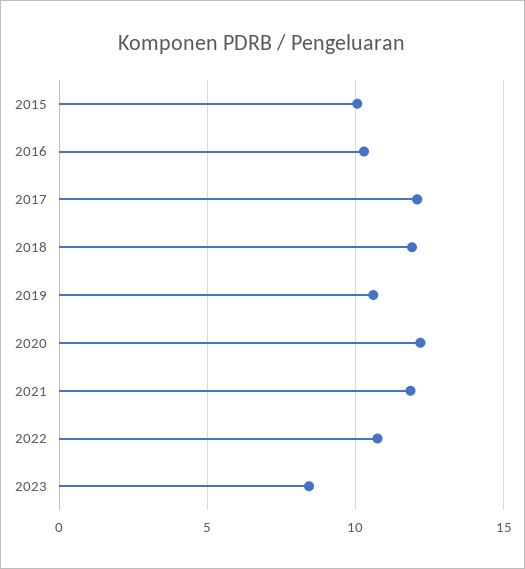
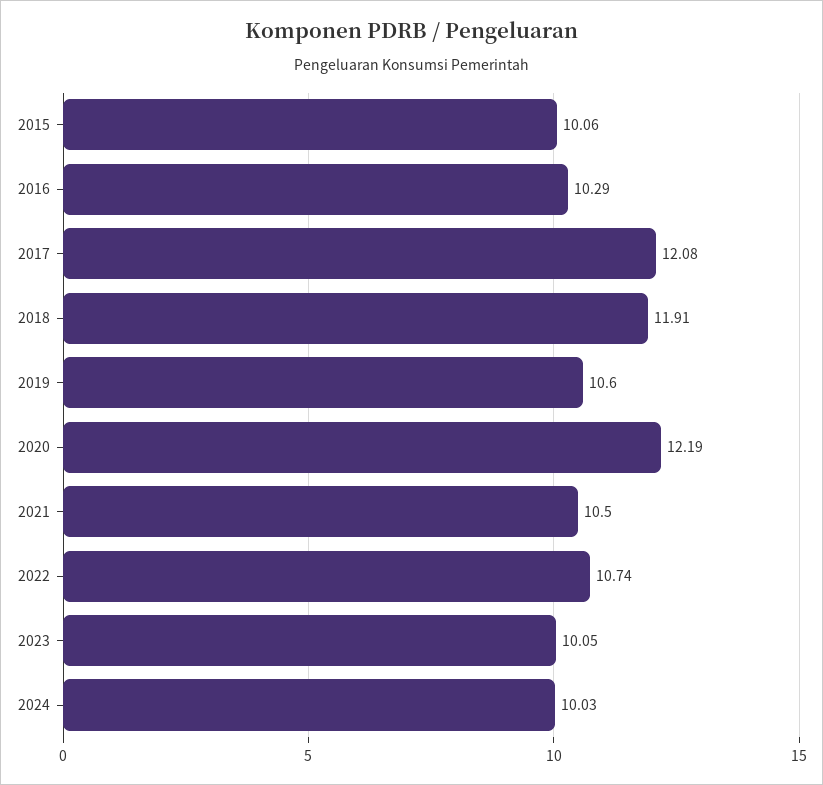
2021: 12 -> 10.5
2023: 8.5 -> 10.05
2024: none -> 10.03

